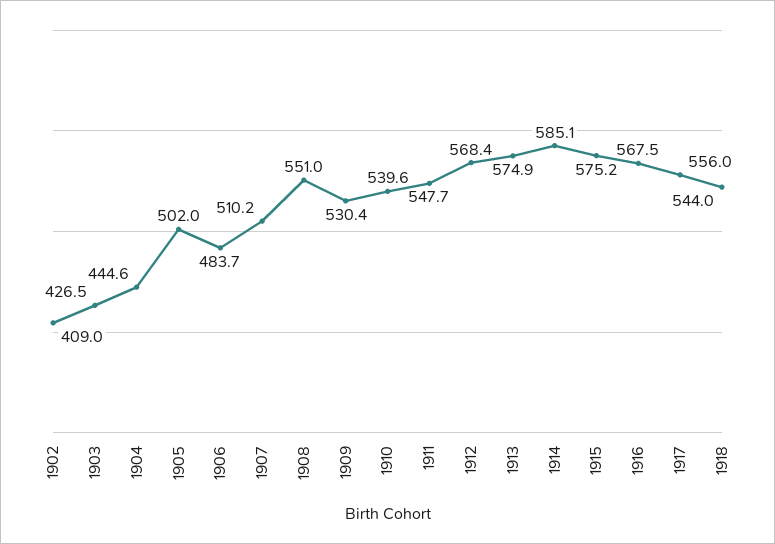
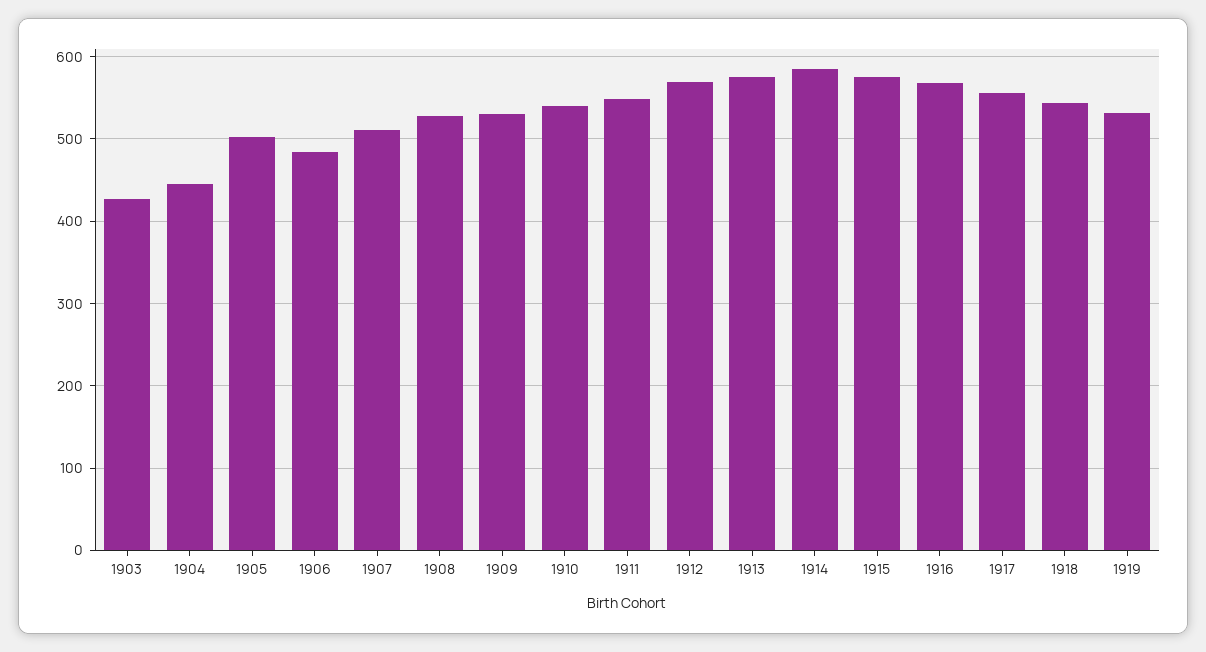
1902: 409 -> none
1908: 551 -> 530
1919: none -> 530

